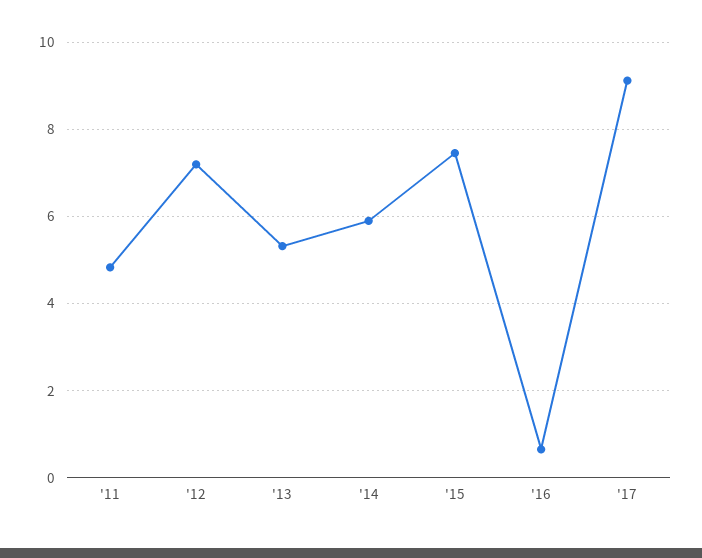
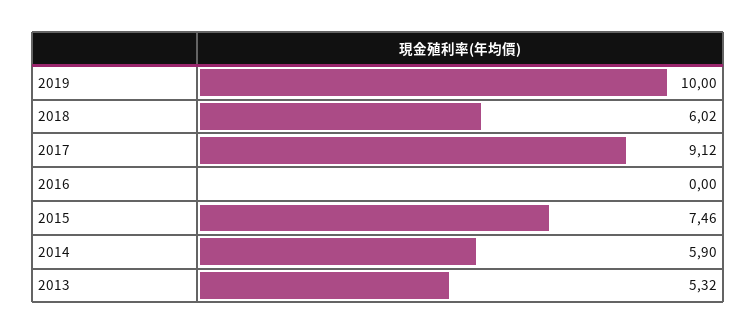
'11: 4.8 -> none
'12: 7.2 -> none
'16: 0.6 -> 0
2019: none -> 10
2018: none -> 6.02

